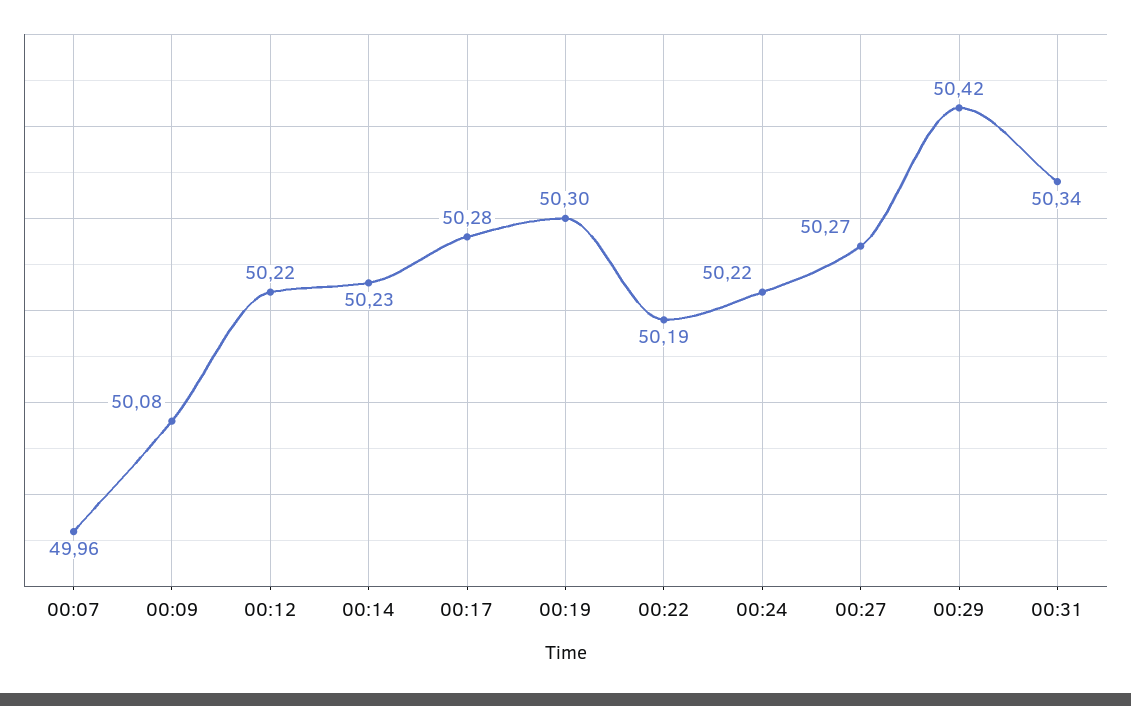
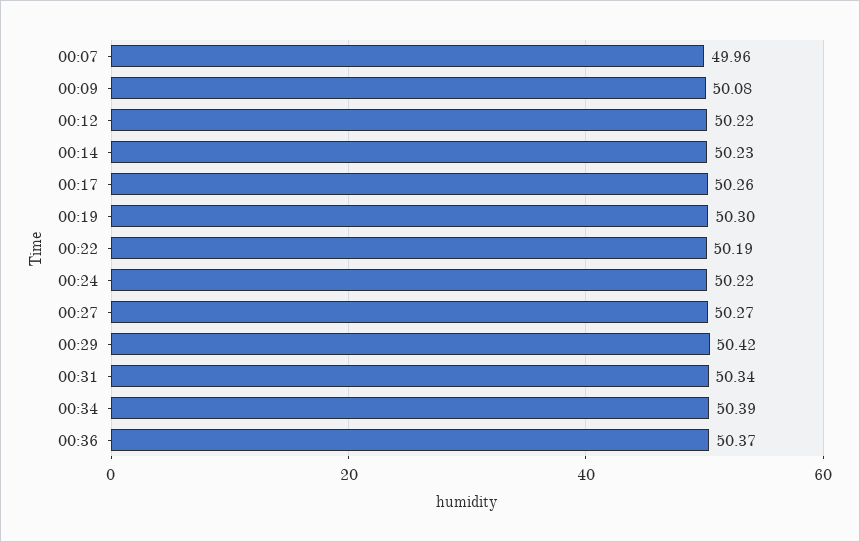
00:17: 50.28 -> 50.26
00:34: none -> 50.39
00:36: none -> 50.37

